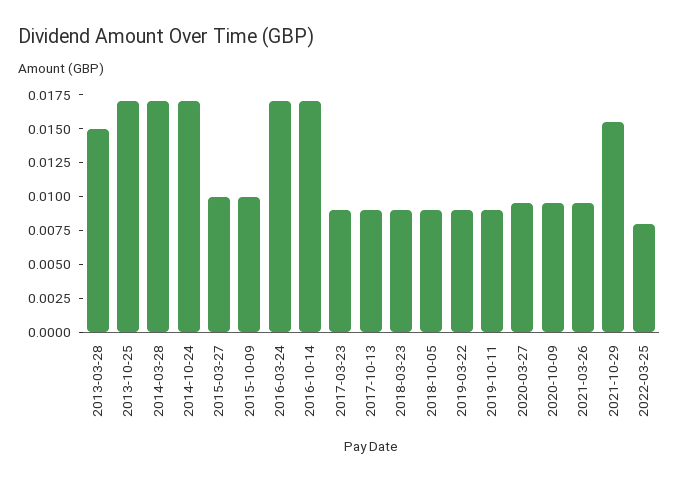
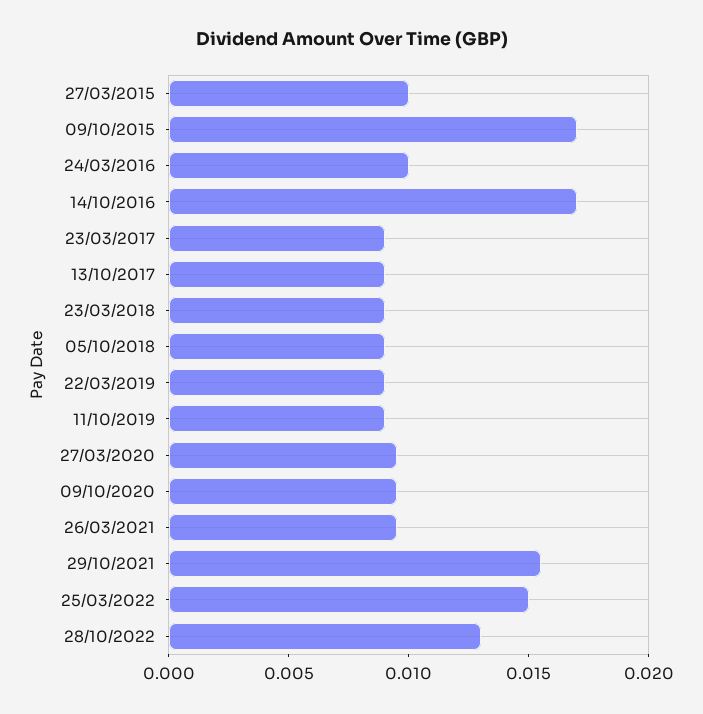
2013-03-28: 0.015 -> none
2013-10-25: 0.0175 -> none
2014-03-28: 0.0175 -> none
2014-10-24: 0.0175 -> none
2015-10-09: 0.01 -> 0.017
2016-03-24: 0.0175 -> 0.01
2022-03-25: 0.0075 -> 0.015
28/10/2022: none -> 0.013

